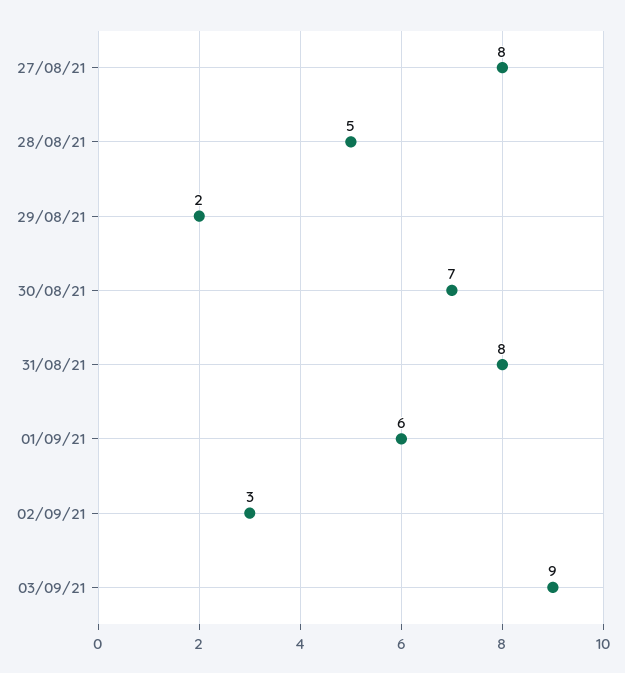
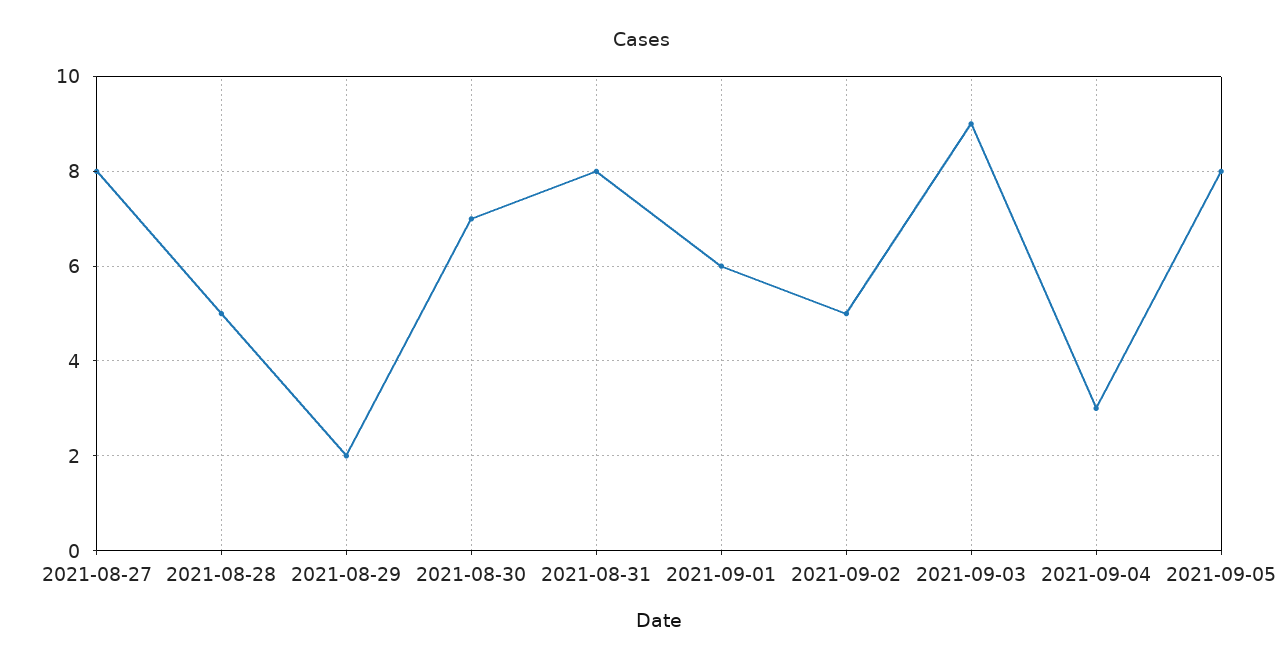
02/09/21: 3 -> 5
2021-09-04: none -> 3
2021-09-05: none -> 8

